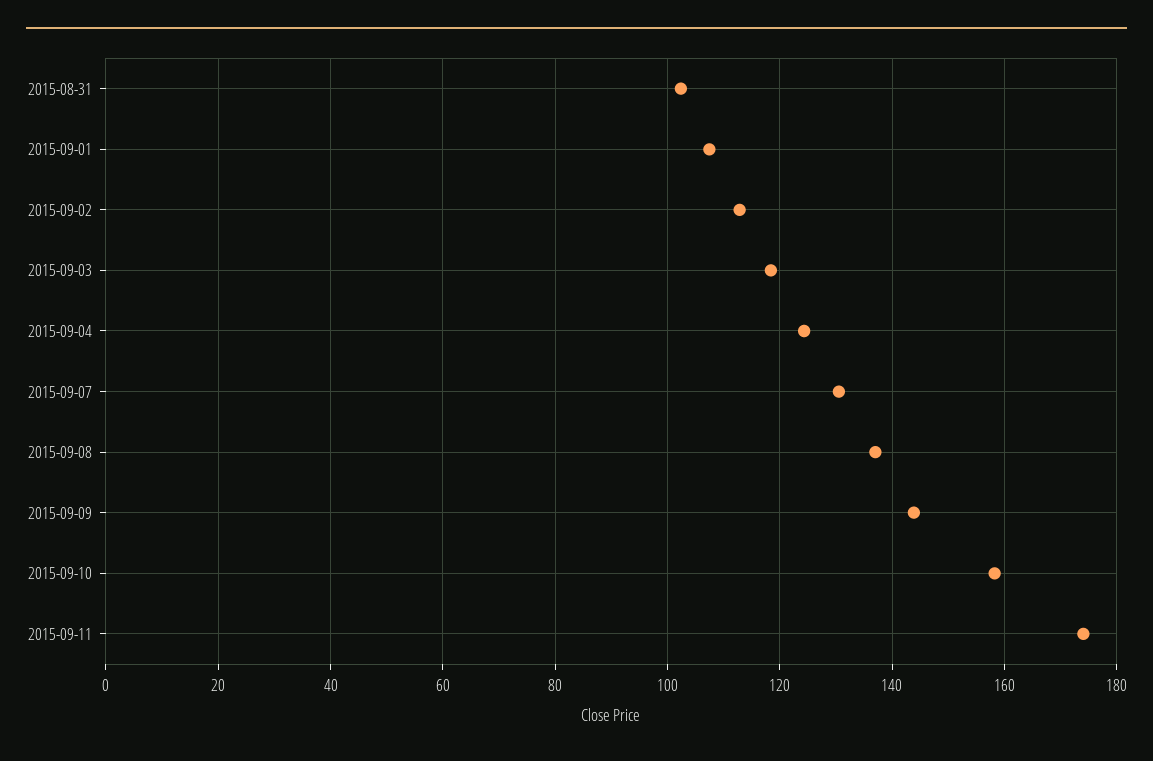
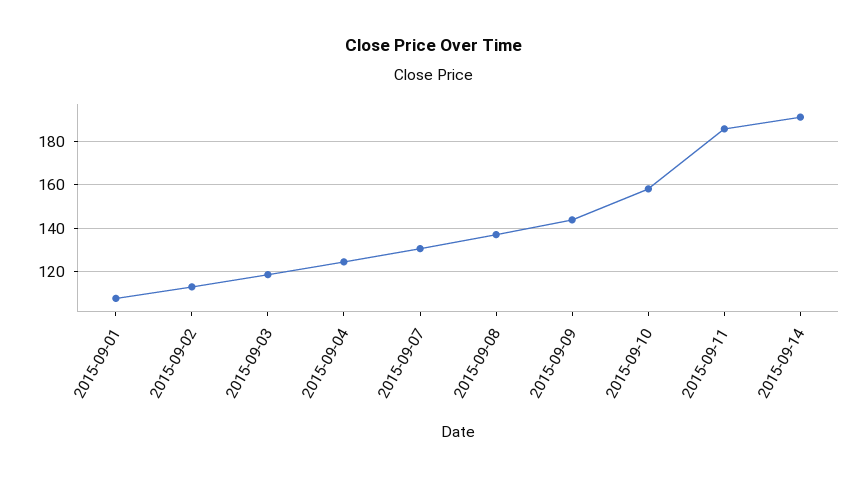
2015-08-31: 102 -> none
2015-09-11: 174 -> 185
2015-09-14: none -> 190

